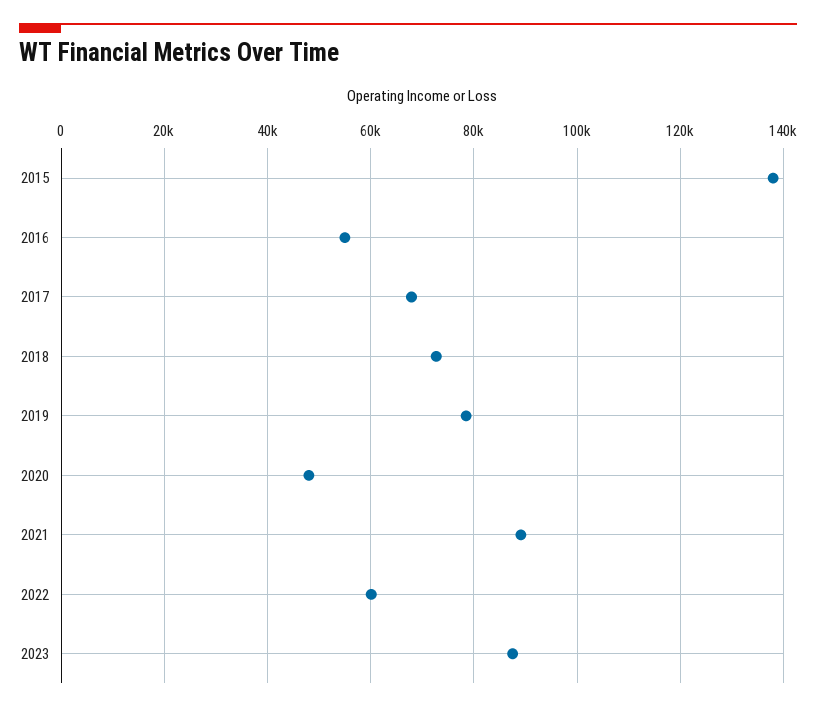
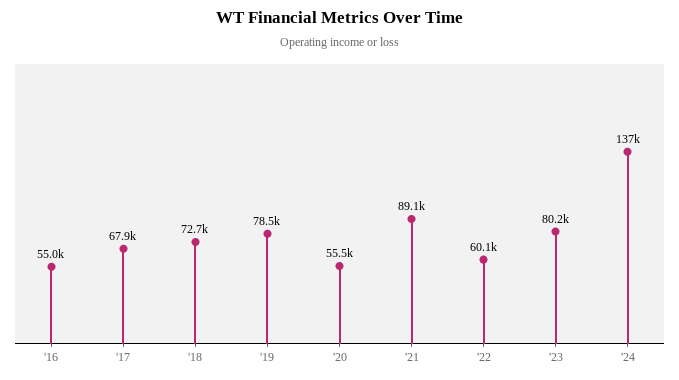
2015: 138000 -> none
2020: 48000 -> 55500
2023: 88000 -> 80200
'24: none -> 137000

